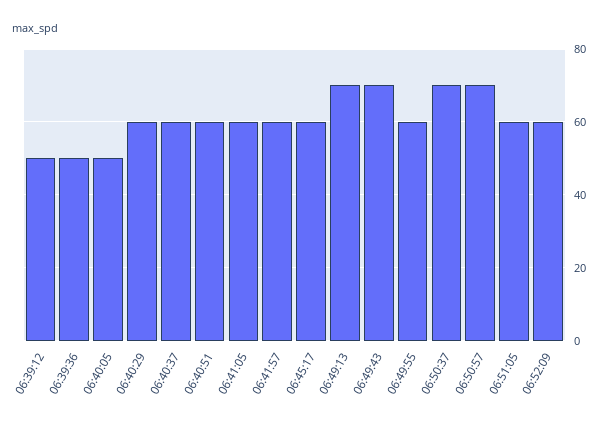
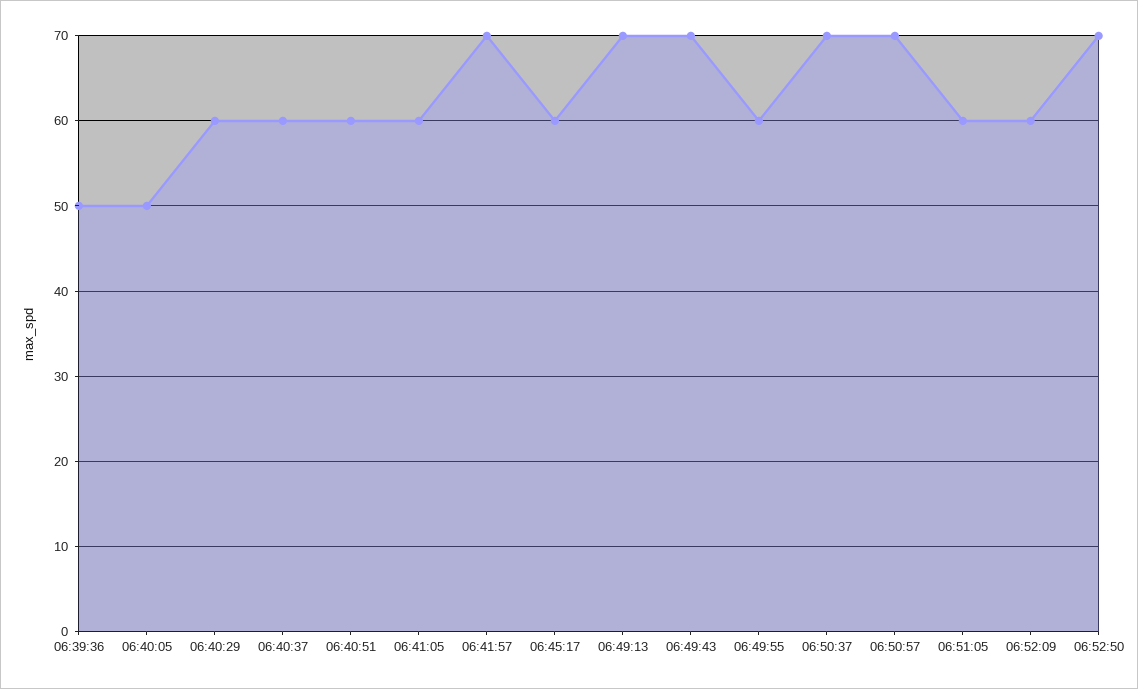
06:39:12: 50 -> none
06:41:57: 60 -> 70
06:52:50: none -> 70

